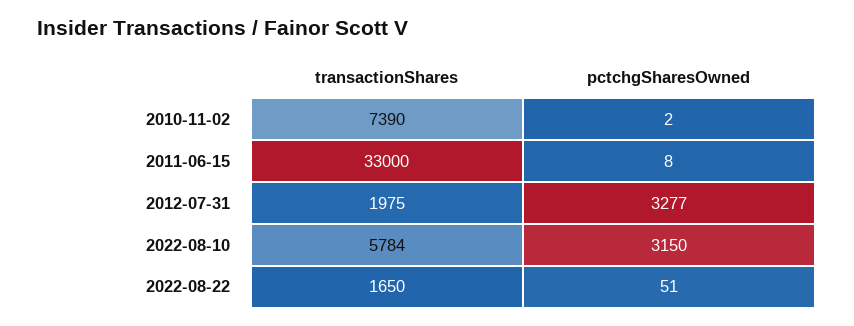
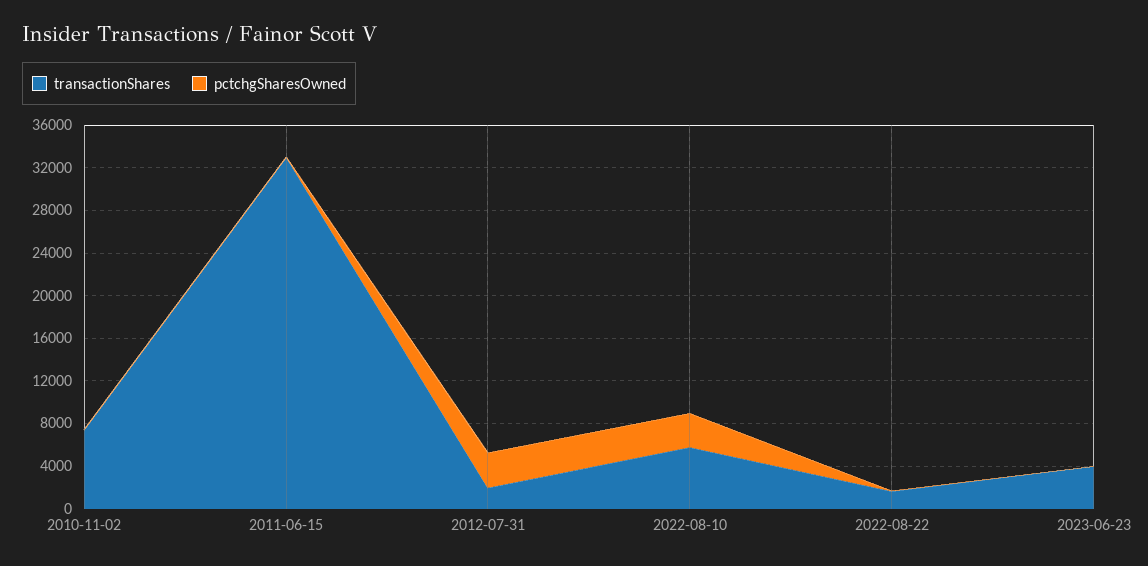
transactionShares, 2023-06-23: none -> 4000
pctchgSharesOwned, 2023-06-23: none -> 0

